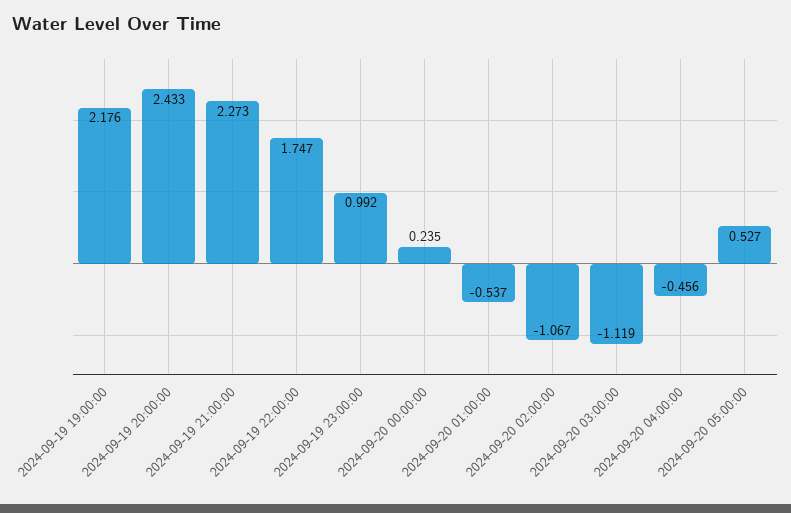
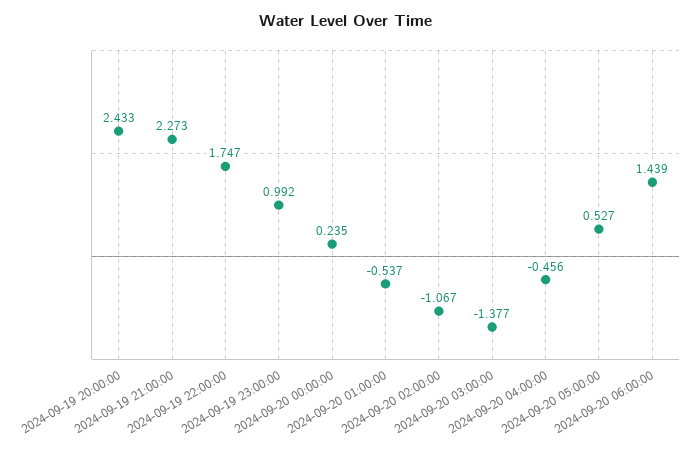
2024-09-19 19:00:00: 2.176 -> none
2024-09-20 03:00:00: -1.119 -> -1.377
2024-09-20 06:00:00: none -> 1.439

